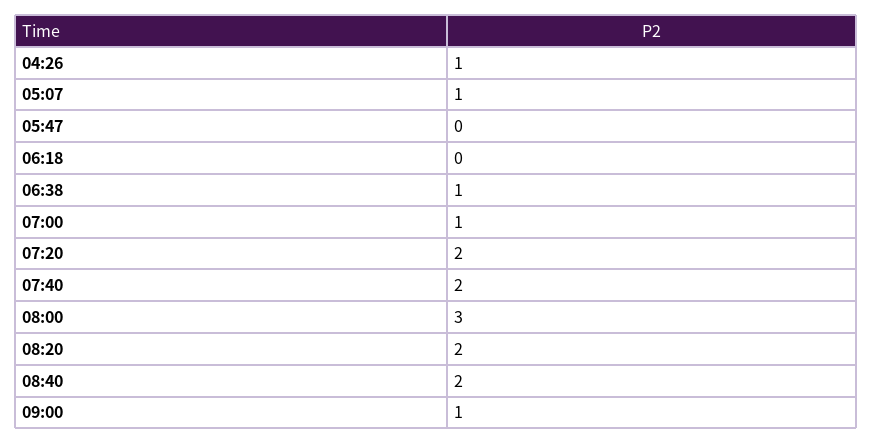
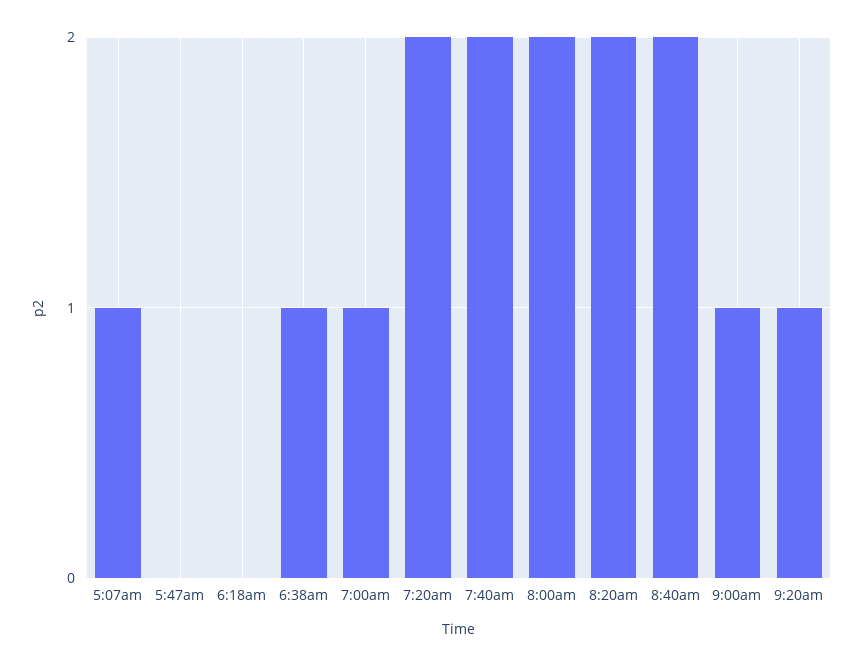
04:26: 1 -> none
08:00: 3 -> 2
9:20am: none -> 1

